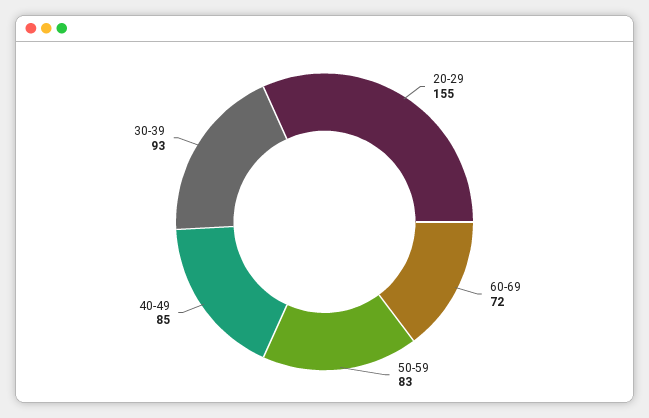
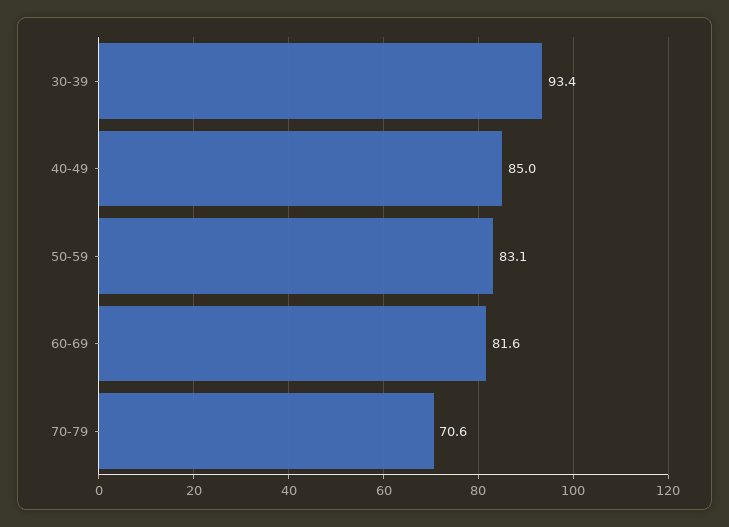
20-29: 155 -> none
60-69: 72 -> 81.6
70-79: none -> 70.6

